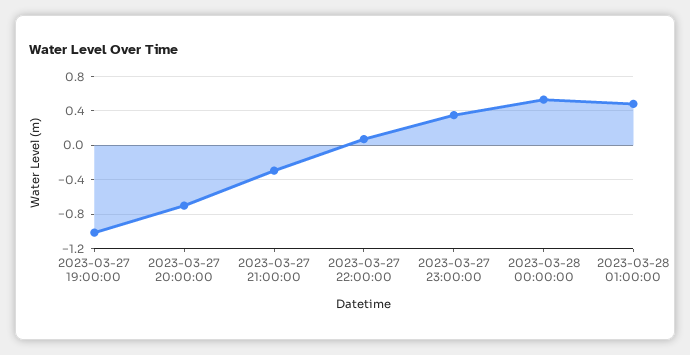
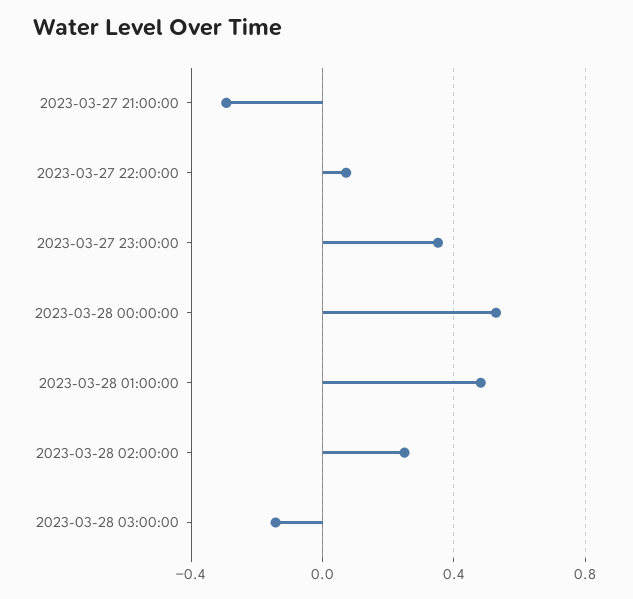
2023-03-27 19:00:00: -1 -> none
2023-03-27 20:00:00: -0.7 -> none
2023-03-28 02:00:00: none -> 0.25
2023-03-28 03:00:00: none -> -0.15

